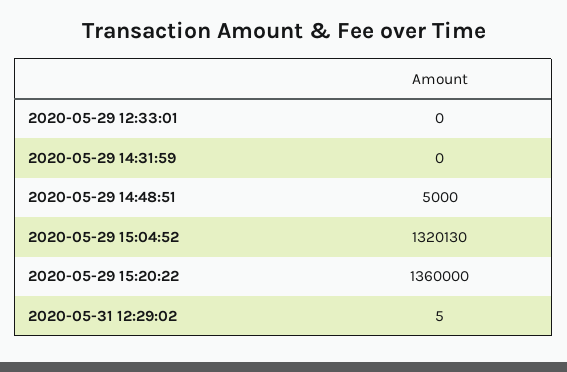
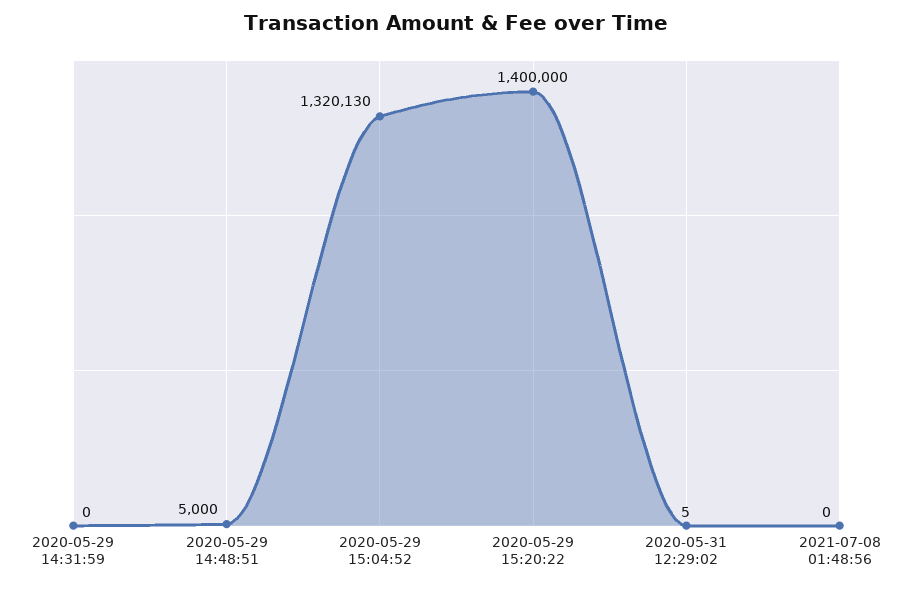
2020-05-29 12:33:01: 0 -> none
2020-05-29 15:20:22: 1360000 -> 1400000
2021-07-08 01:48:56: none -> 0

